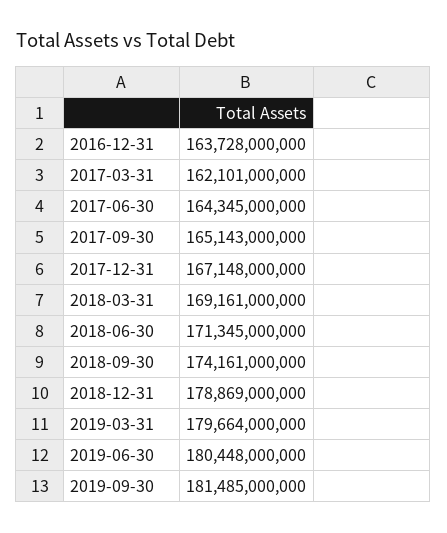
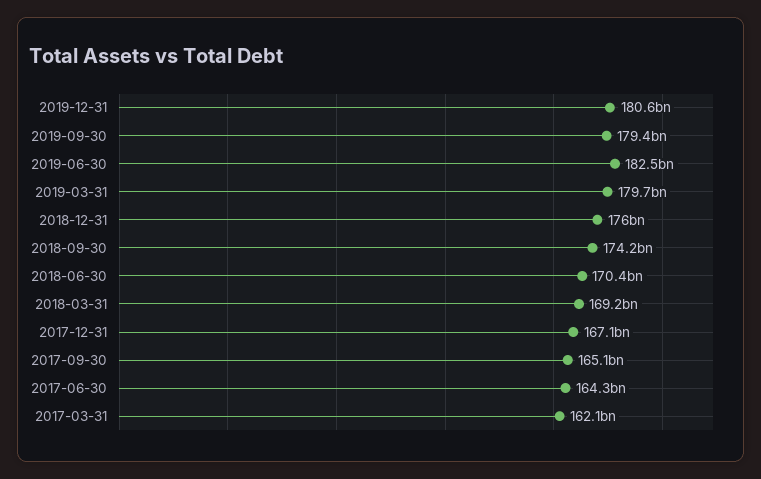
2016-12-31: 163728000000 -> none
2018-06-30: 171345000000 -> 170400000000
2018-12-31: 178869000000 -> 176000000000
2019-06-30: 180448000000 -> 182500000000
2019-09-30: 181485000000 -> 179400000000
2019-12-31: none -> 180600000000

